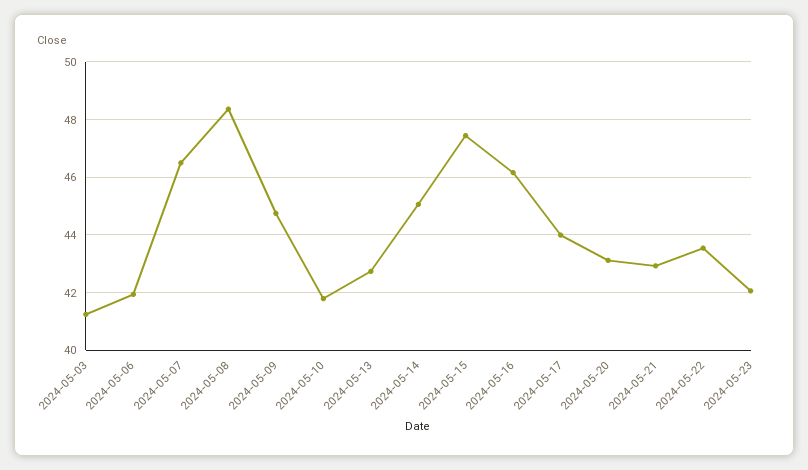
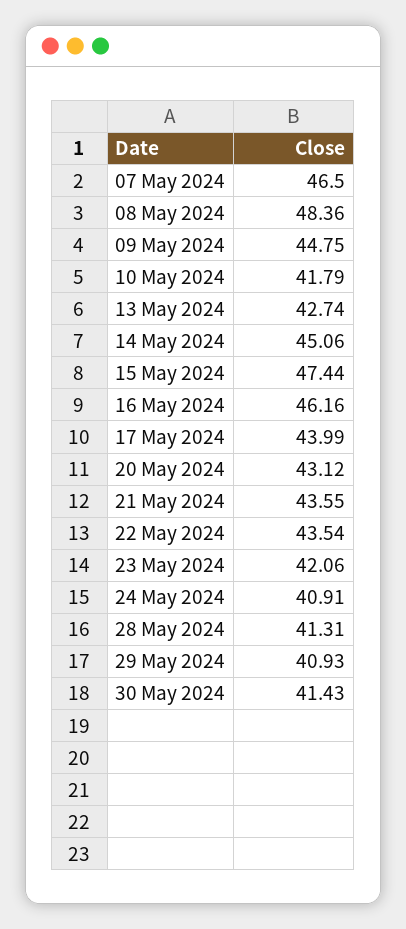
2024-05-03: 41.25 -> none
2024-05-06: 42 -> none
2024-05-21: 43 -> 43.55
24 May 2024: none -> 40.91
28 May 2024: none -> 41.31
29 May 2024: none -> 40.93
30 May 2024: none -> 41.43

